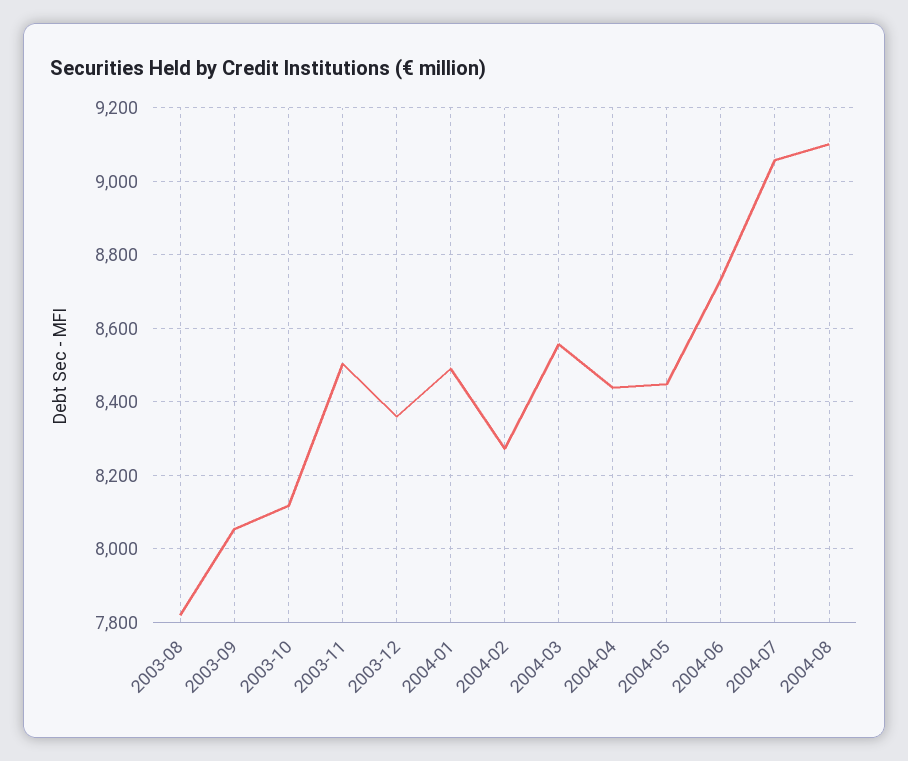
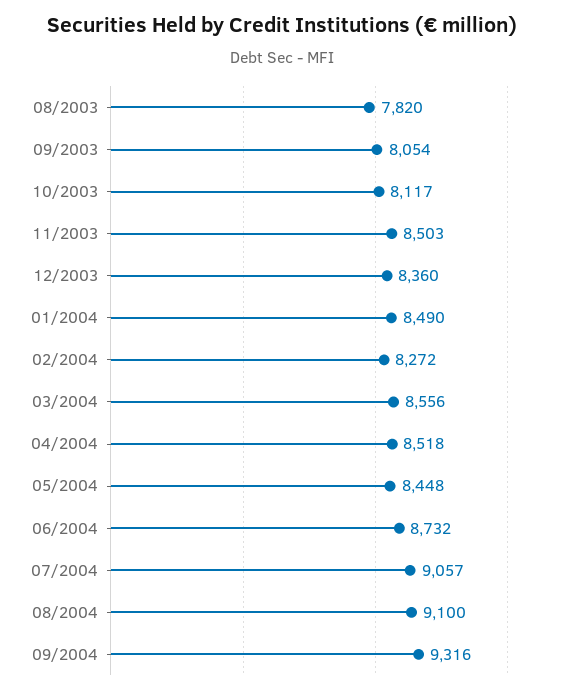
2004-04: 8440 -> 8518
09/2004: none -> 9316

